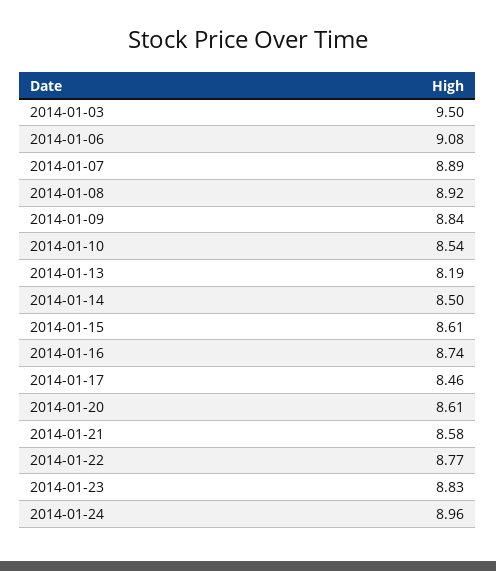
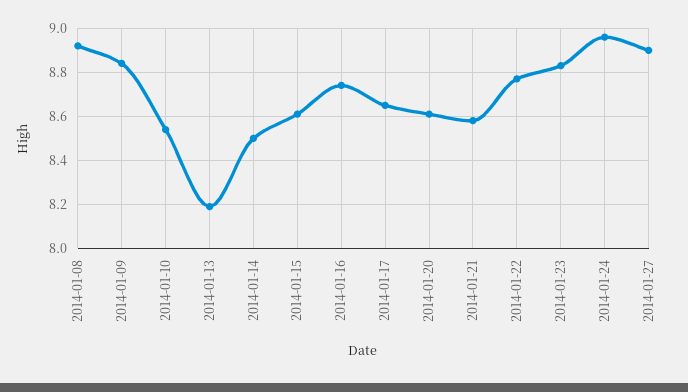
2014-01-03: 9.5 -> none
2014-01-06: 9.08 -> none
2014-01-07: 8.89 -> none
2014-01-17: 8.46 -> 8.65
2014-01-27: none -> 8.9

